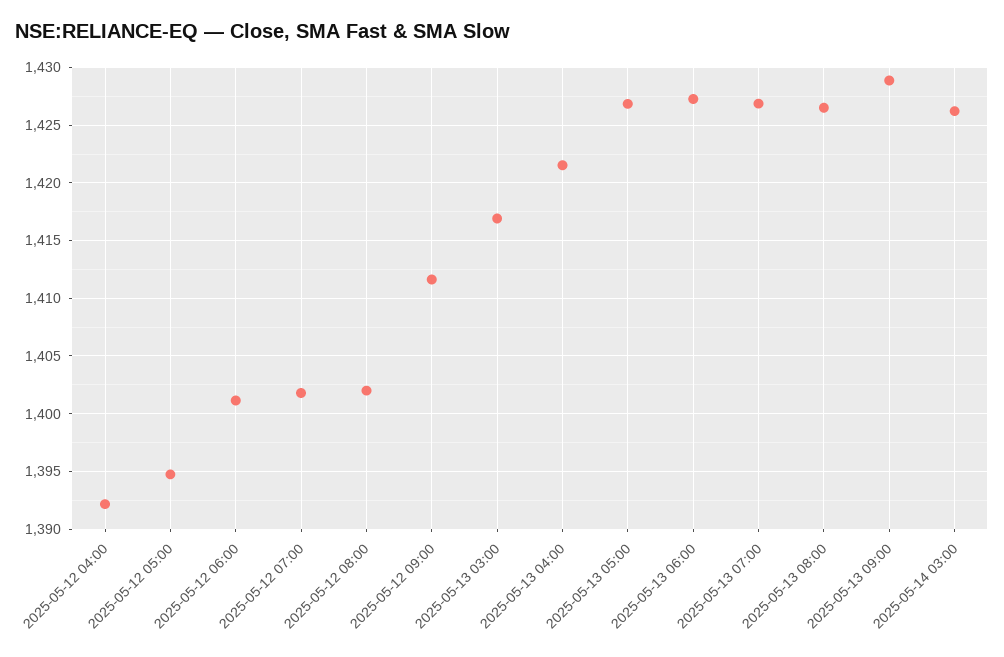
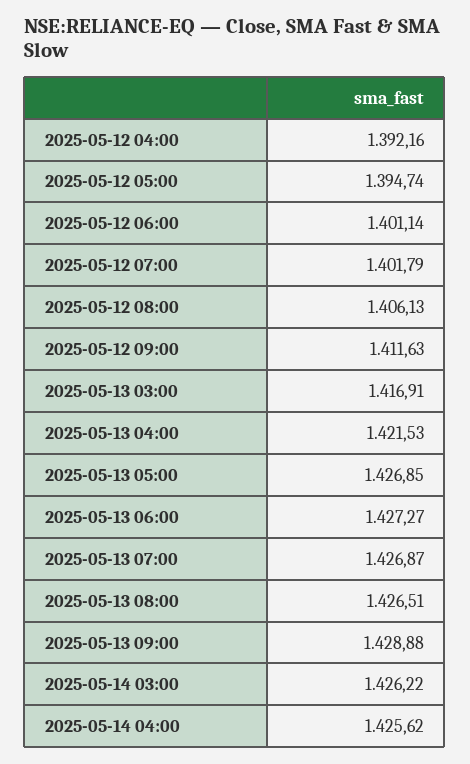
2025-05-12 08:00: 1402 -> 1406.13
2025-05-14 04:00: none -> 1425.62

